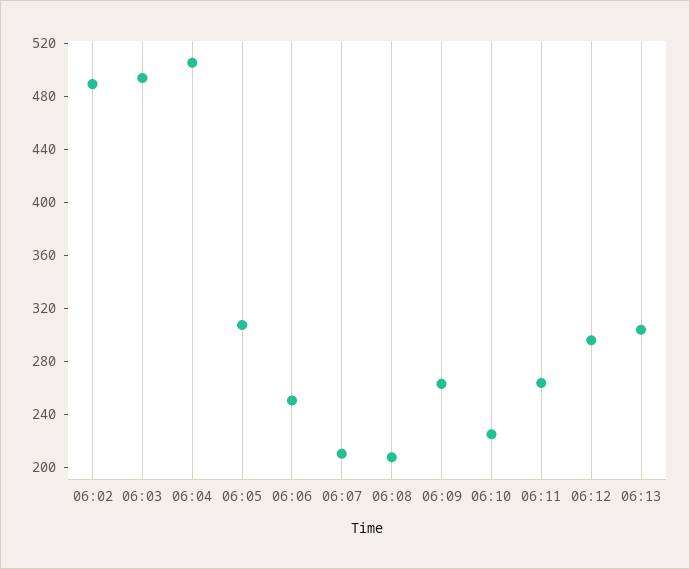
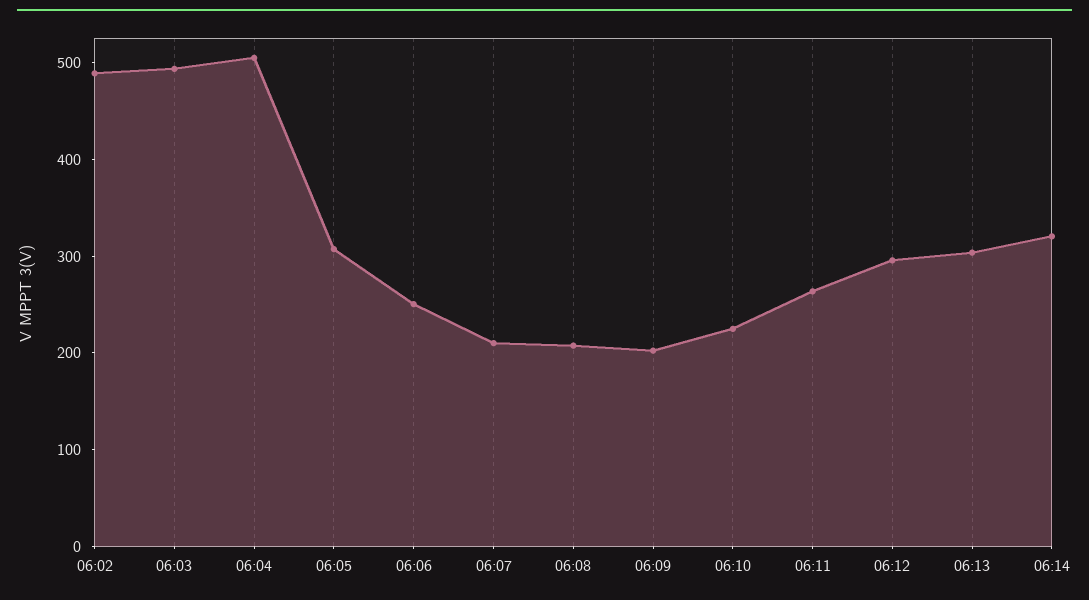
06:09: 260 -> 200
06:14: none -> 320

